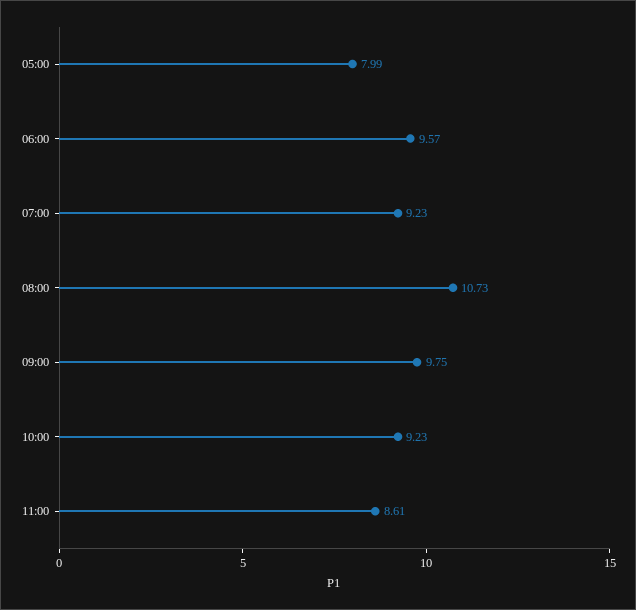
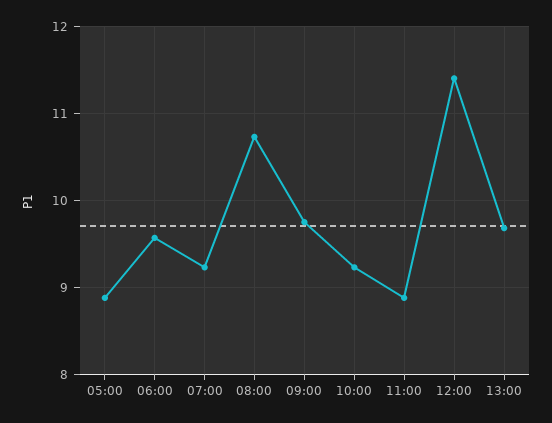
05:00: 7.99 -> 8.9
11:00: 8.61 -> 8.9
12:00: none -> 11.4
13:00: none -> 9.7

